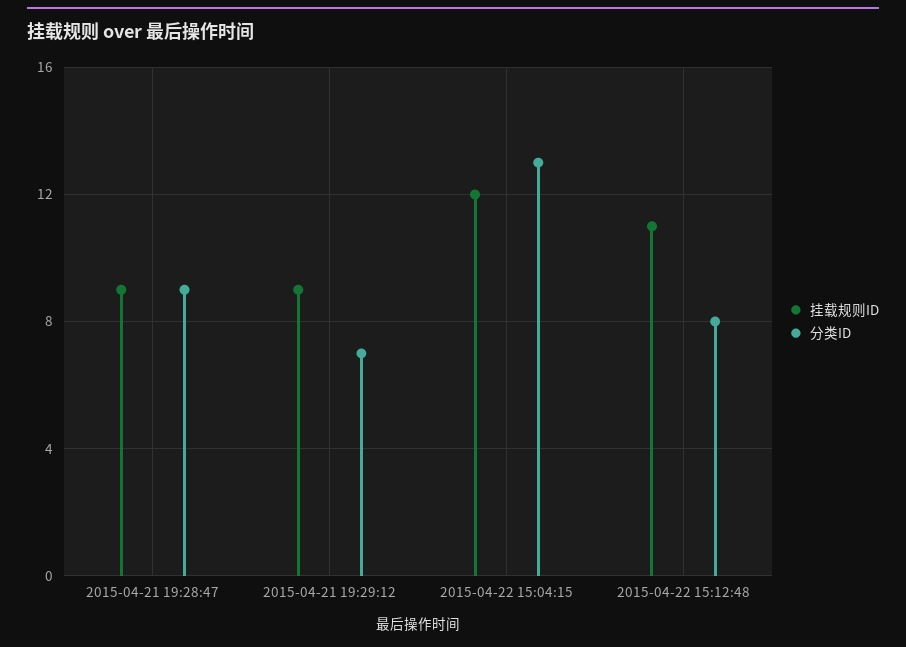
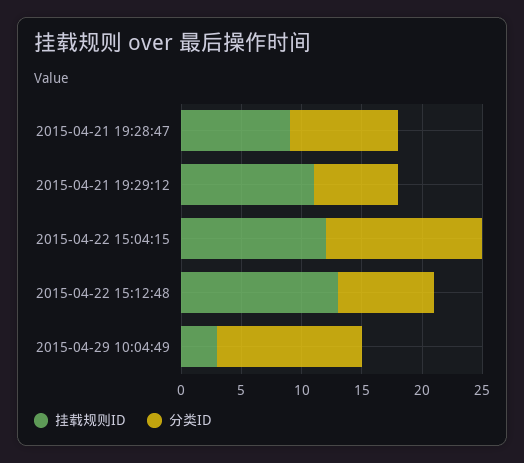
挂载规则ID, 2015-04-21 19:29:12: 9 -> 11
挂载规则ID, 2015-04-22 15:12:48: 11 -> 13
挂载规则ID, 2015-04-29 10:04:49: none -> 3
分类ID, 2015-04-29 10:04:49: none -> 12

